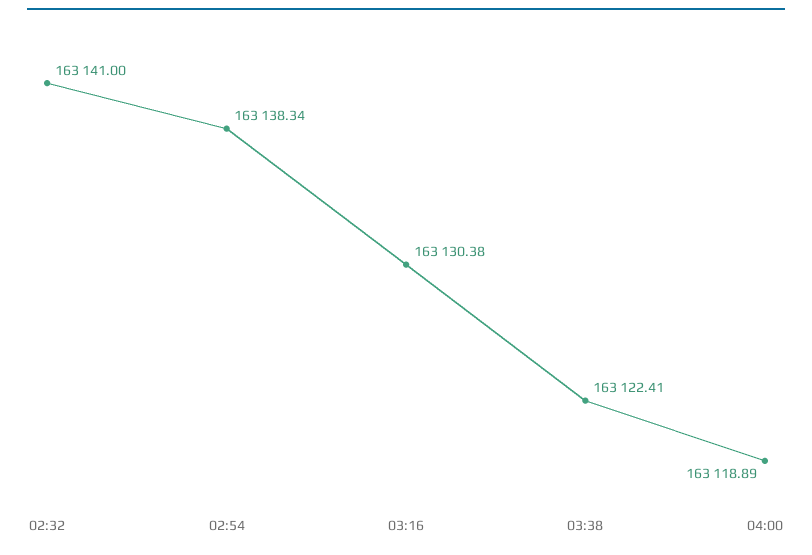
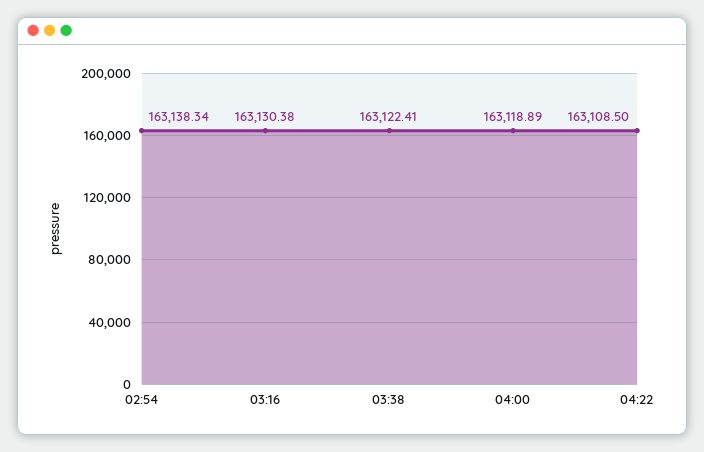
02:32: 163141 -> none
04:22: none -> 163108.5

